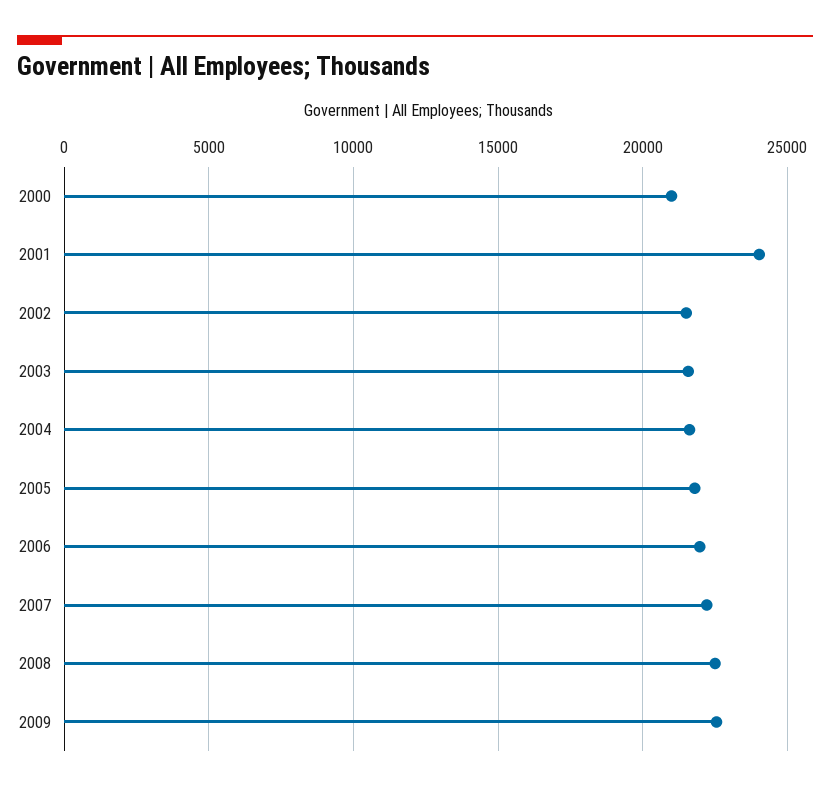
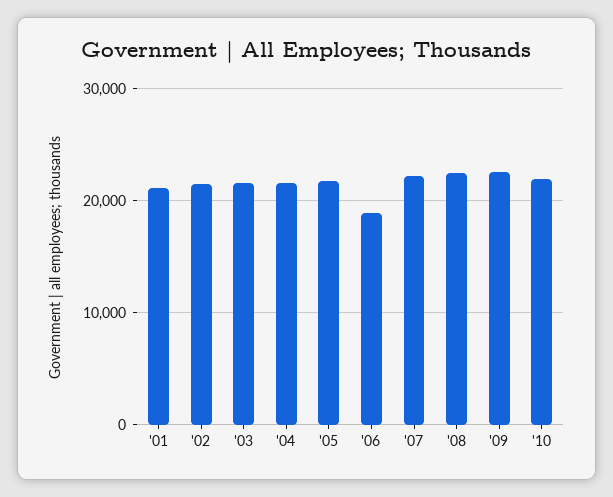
2000: 21000 -> none
2001: 24000 -> 21000
2006: 22000 -> 19000
'10: none -> 22000

